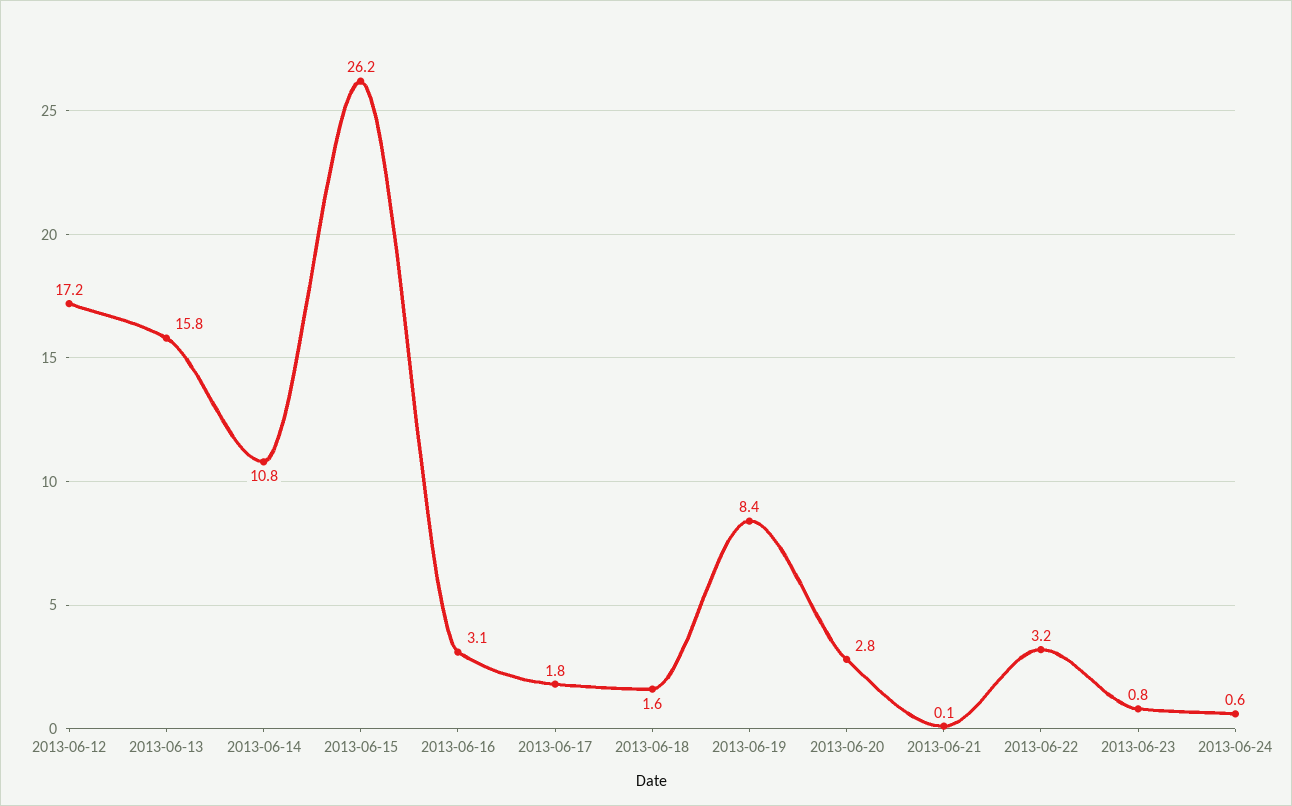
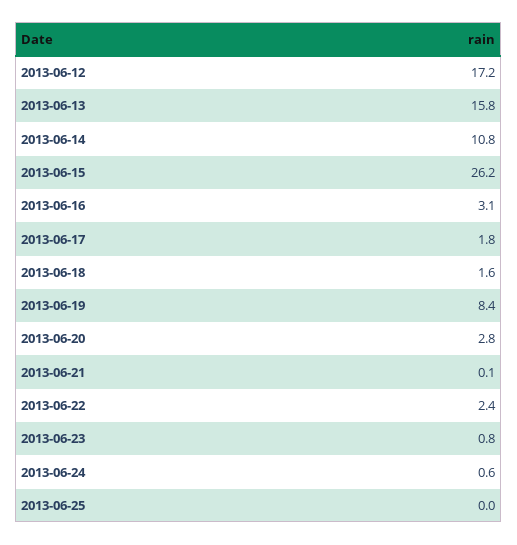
2013-06-22: 3.2 -> 2.4
2013-06-25: none -> 0

